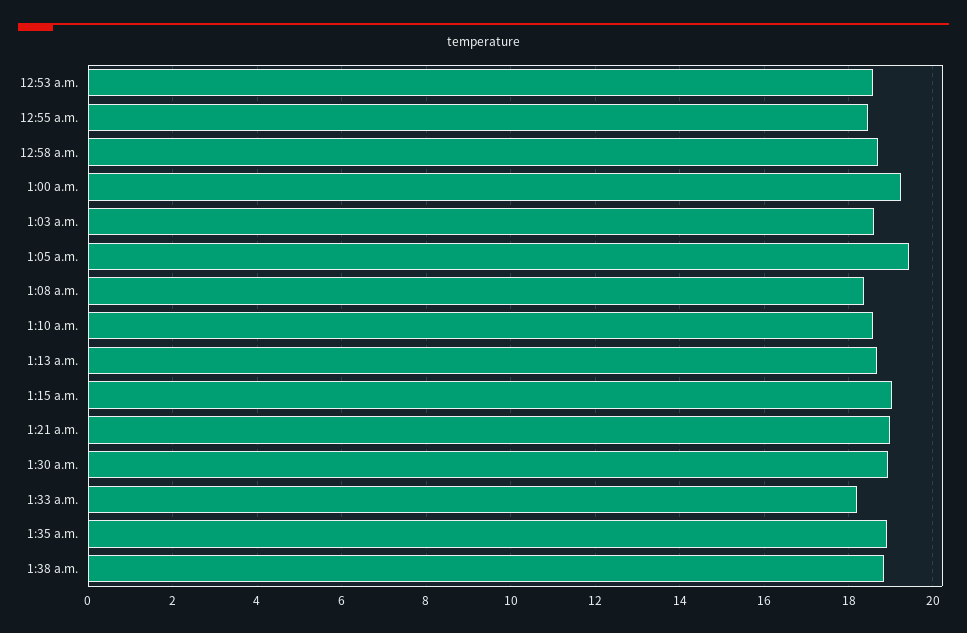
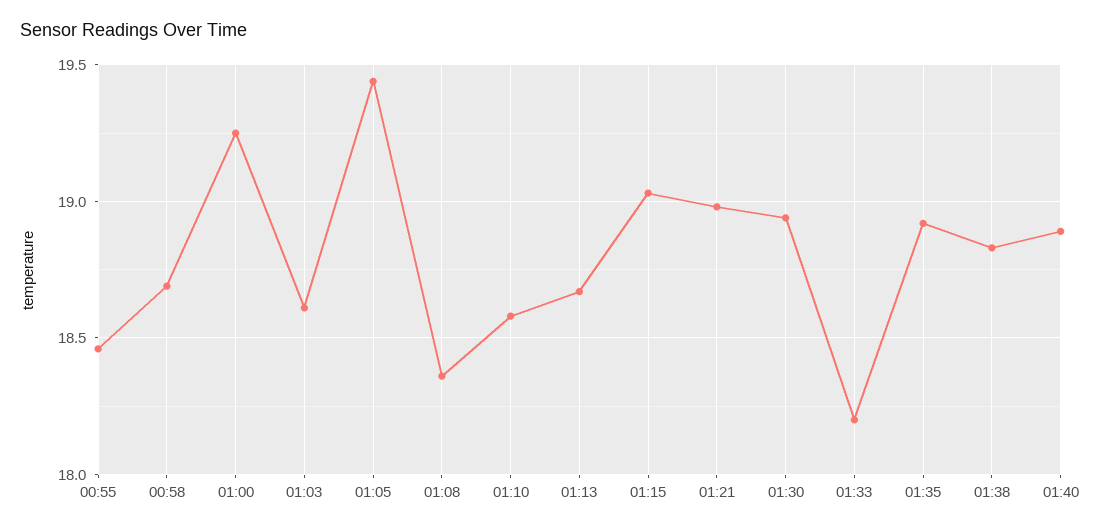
12:53 a.m.: 18.6 -> none
01:40: none -> 18.9

